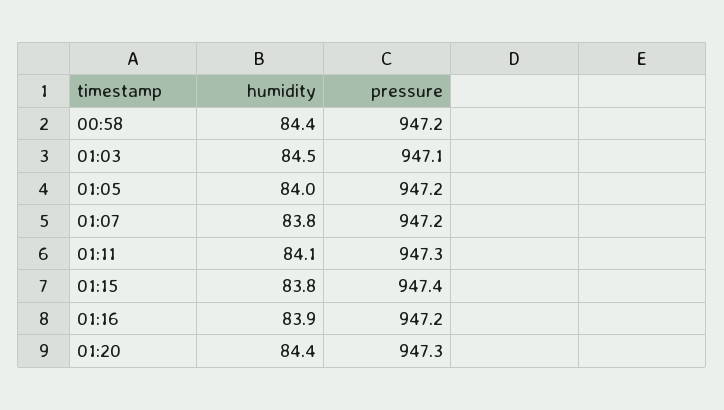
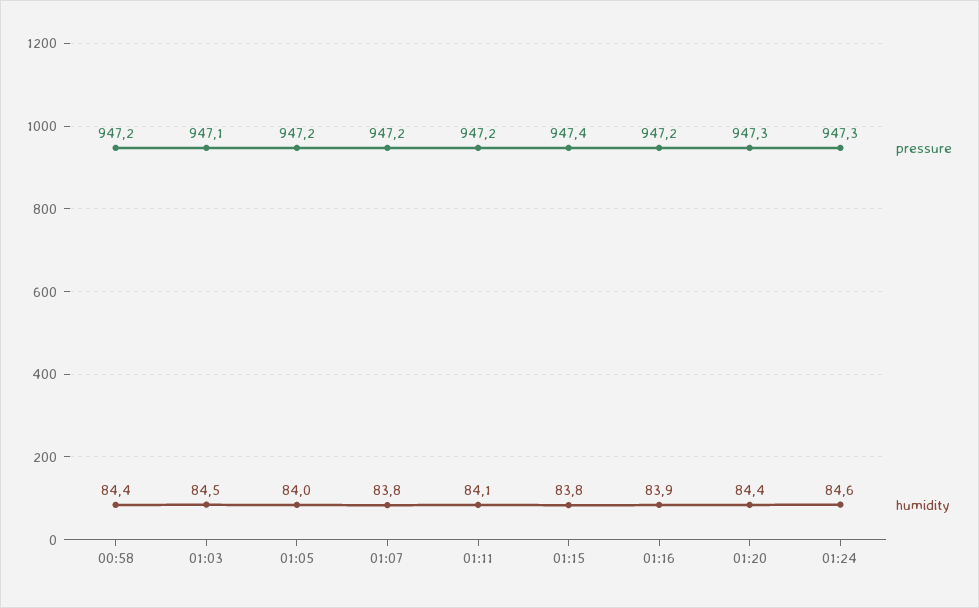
pressure, 01:11: 947.3 -> 947.2
pressure, 01:24: none -> 947.3
humidity, 01:24: none -> 84.6

